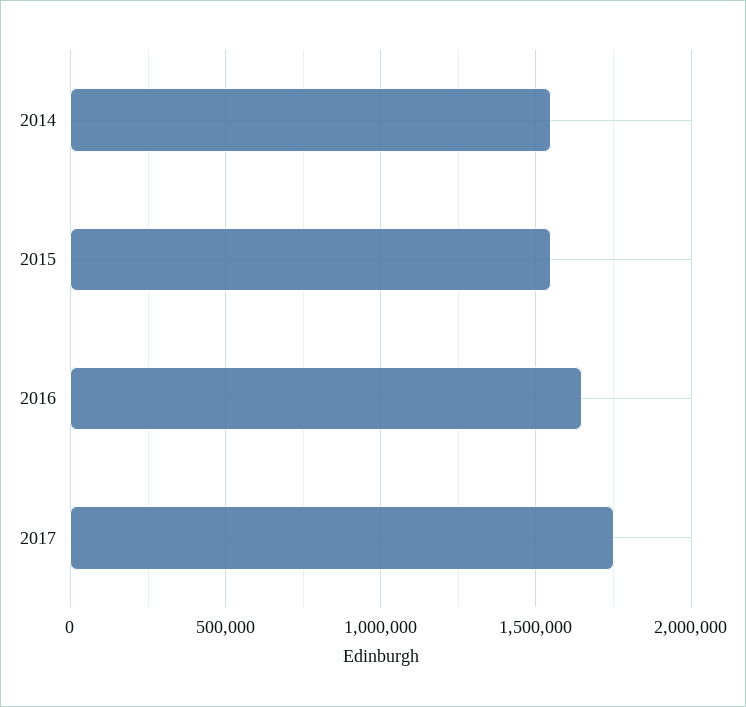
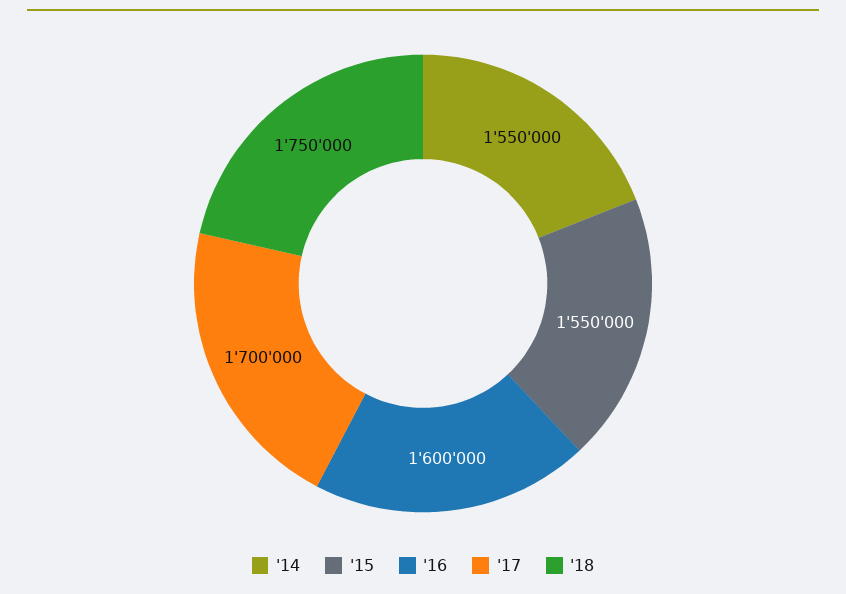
2016: 1650000 -> 1600000
2017: 1750000 -> 1700000
'18: none -> 1750000

